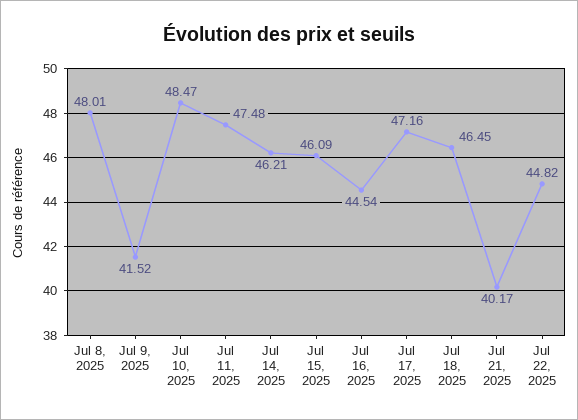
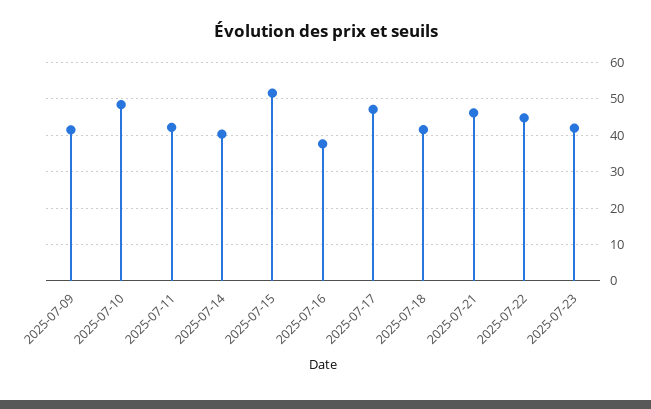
Jul 8, 2025: 48.01 -> none
Jul 11, 2025: 47.48 -> 42
Jul 14, 2025: 46.21 -> 40
Jul 15, 2025: 46.09 -> 52
Jul 16, 2025: 44.54 -> 38
Jul 18, 2025: 46.45 -> 42
Jul 21, 2025: 40.17 -> 46
2025-07-23: none -> 42

